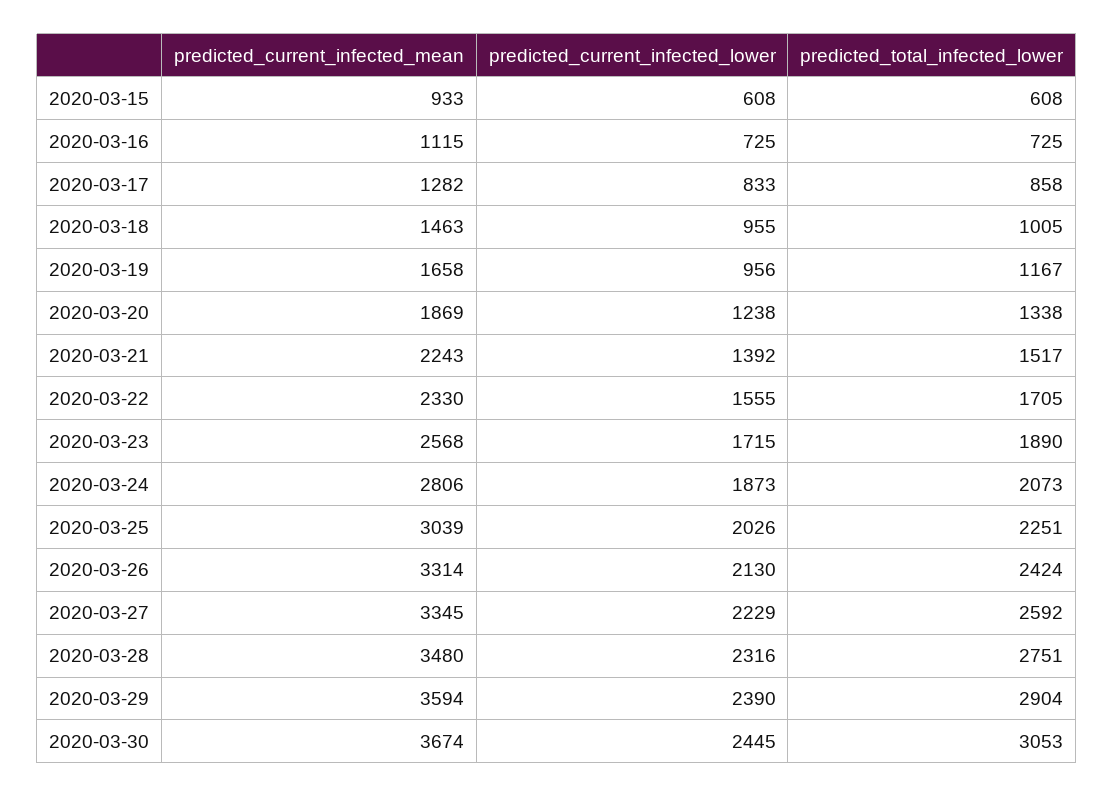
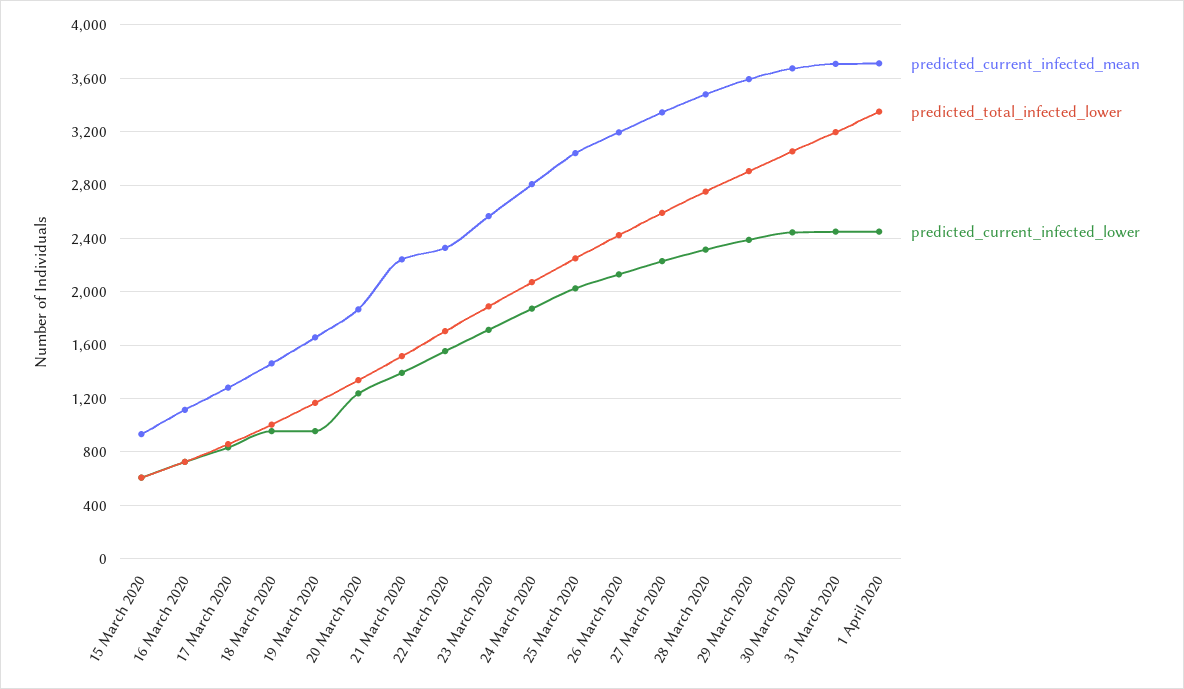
predicted_current_infected_mean, 2020-03-26: 3314 -> 3200
predicted_current_infected_mean, 31 March 2020: none -> 3700
predicted_total_infected_lower, 31 March 2020: none -> 3200
predicted_current_infected_lower, 31 March 2020: none -> 2450
predicted_current_infected_mean, 1 April 2020: none -> 3700
predicted_total_infected_lower, 1 April 2020: none -> 3350
predicted_current_infected_lower, 1 April 2020: none -> 2450

